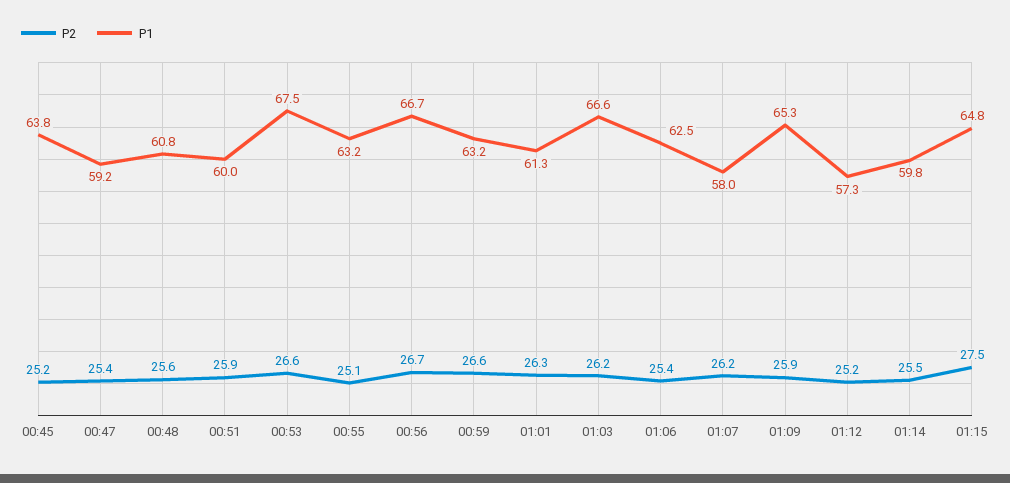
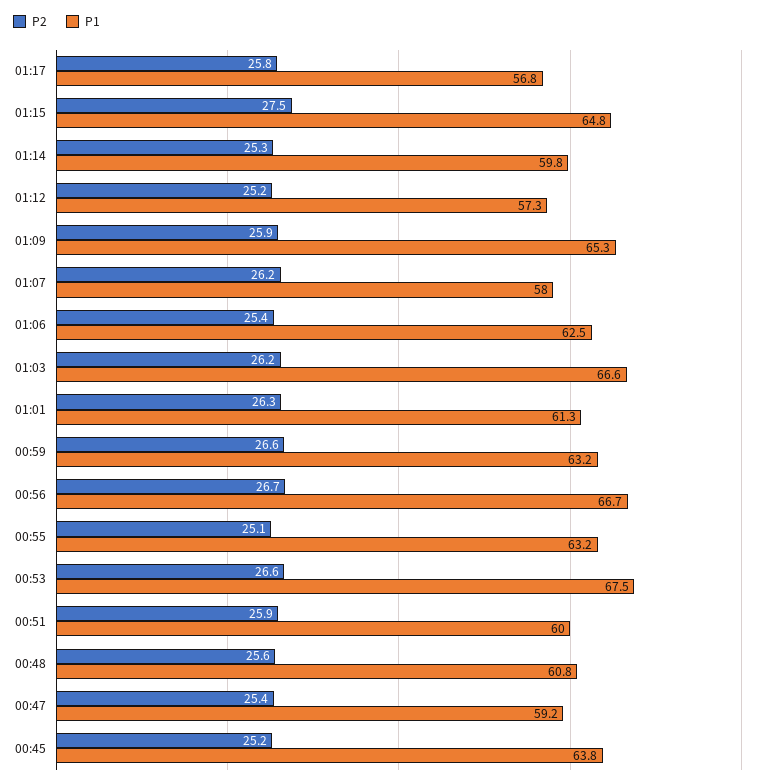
P2, 01:14: 25.5 -> 25.3
P2, 01:17: none -> 25.8
P1, 01:17: none -> 56.8

